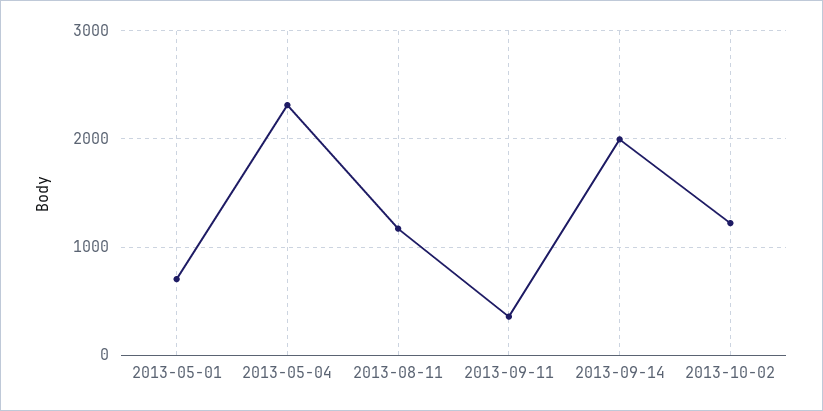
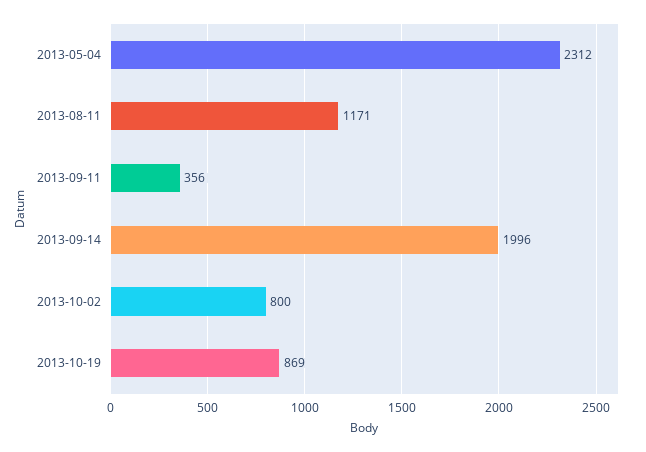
2013-05-01: 700 -> none
2013-10-02: 1200 -> 800
2013-10-19: none -> 869

